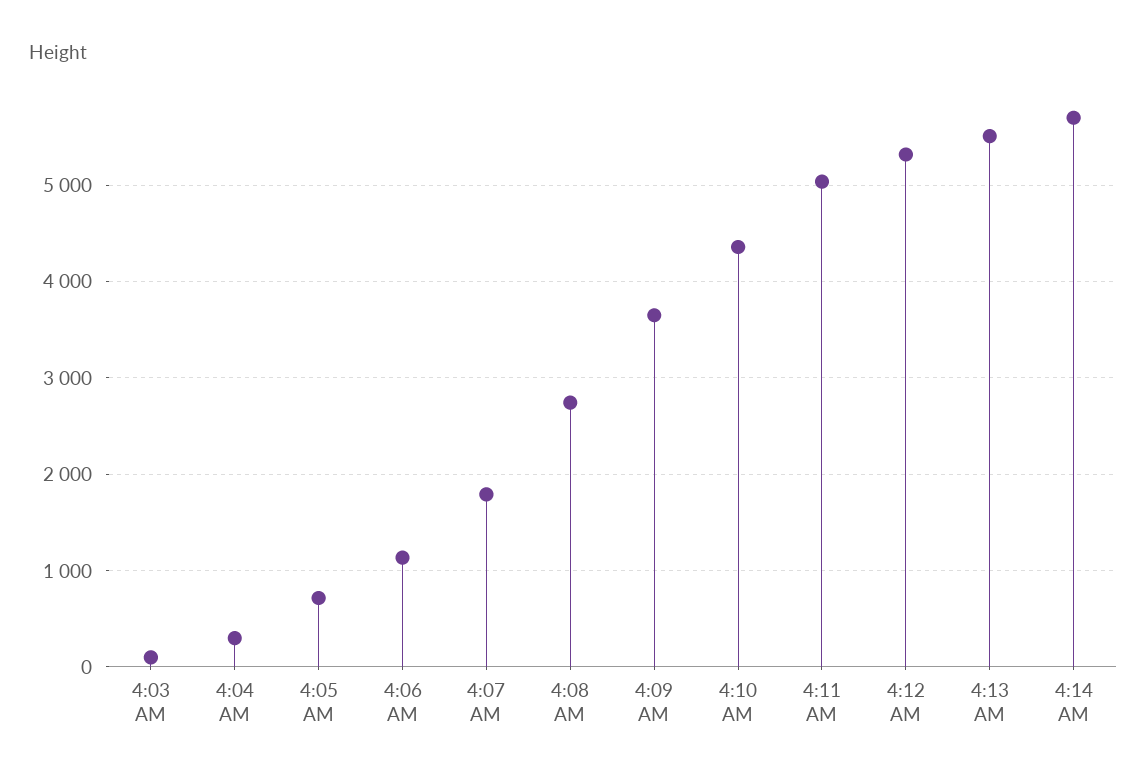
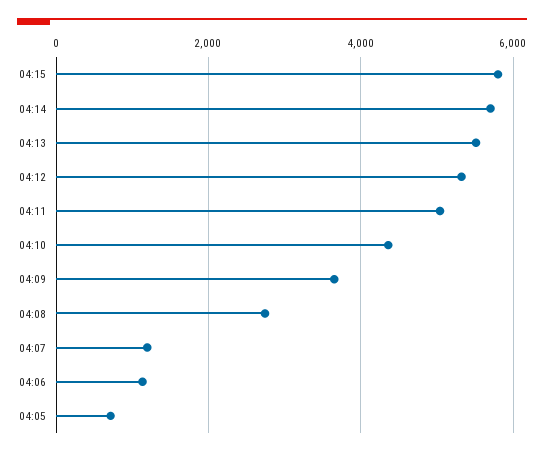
4:03 AM: 100 -> none
4:04 AM: 300 -> none
4:07 AM: 1800 -> 1200
04:15: none -> 5800

